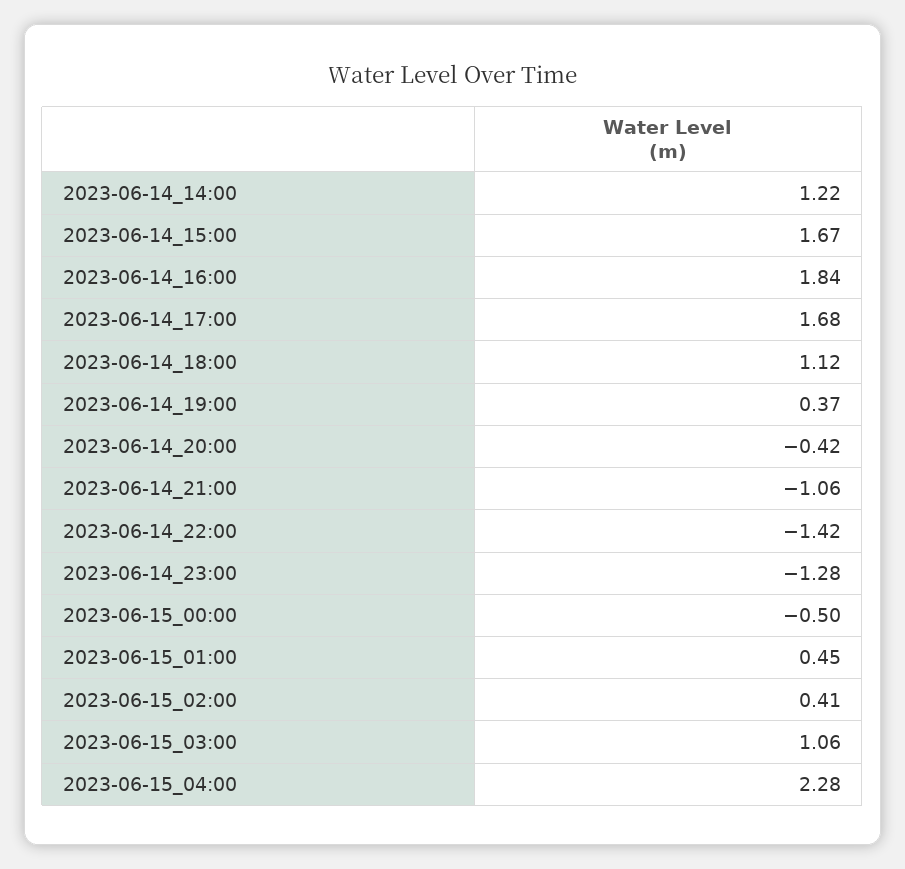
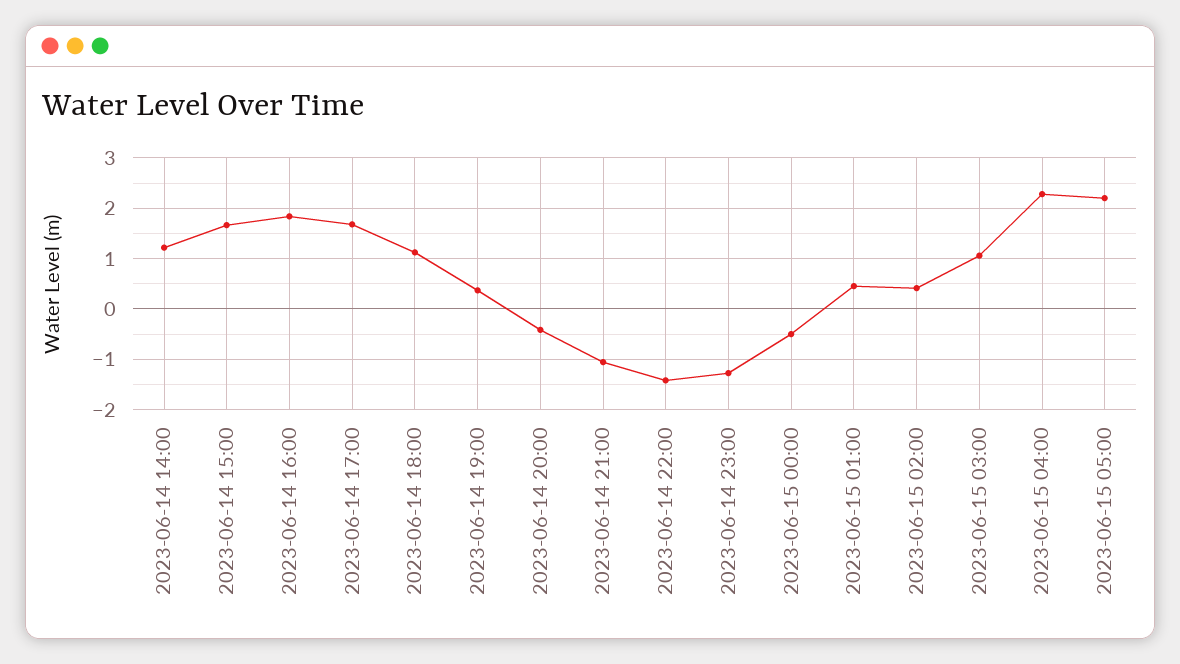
2023-06-15 05:00: none -> 2.2

